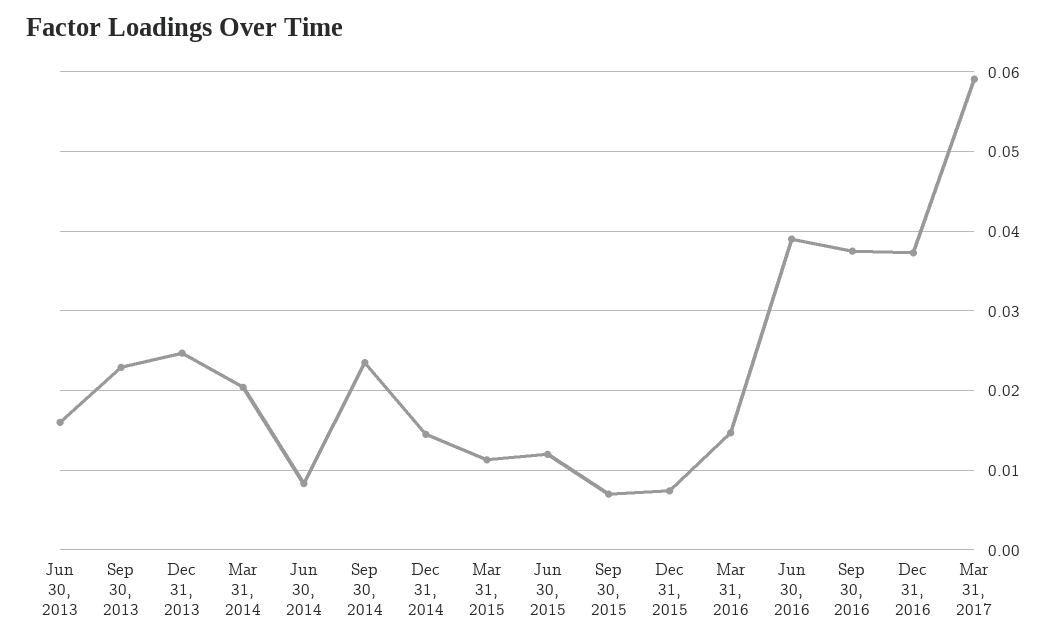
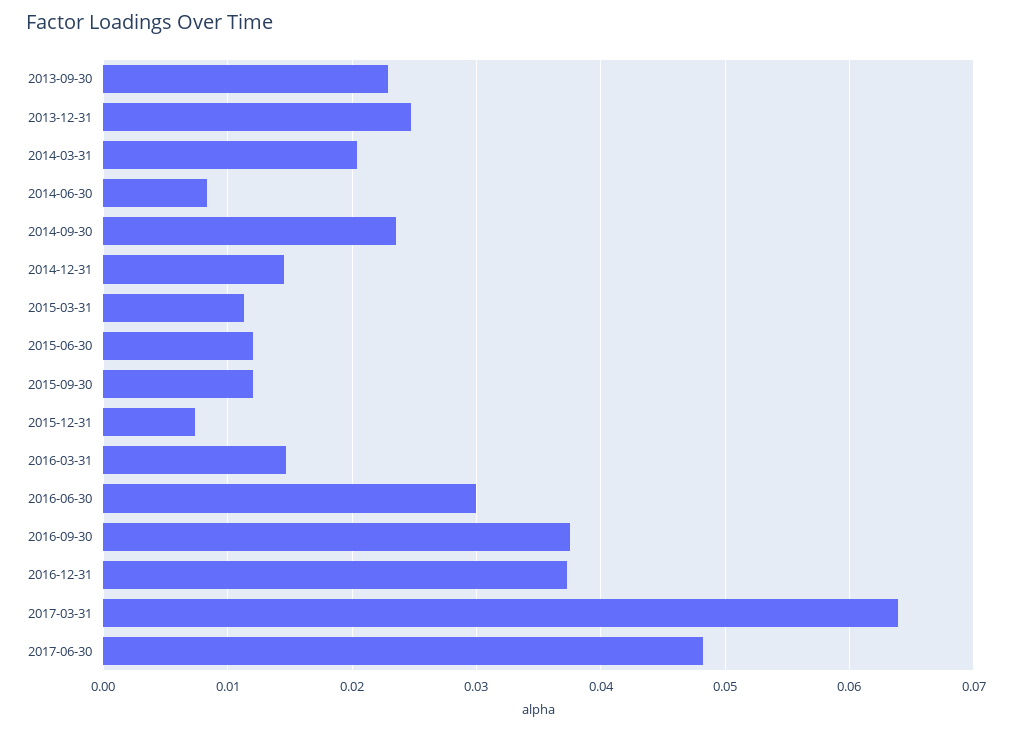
Jun 30, 2013: 0.016 -> none
Sep 30, 2015: 0.007 -> 0.012
Jun 30, 2016: 0.039 -> 0.03
Mar 31, 2017: 0.059 -> 0.064
2017-06-30: none -> 0.048

